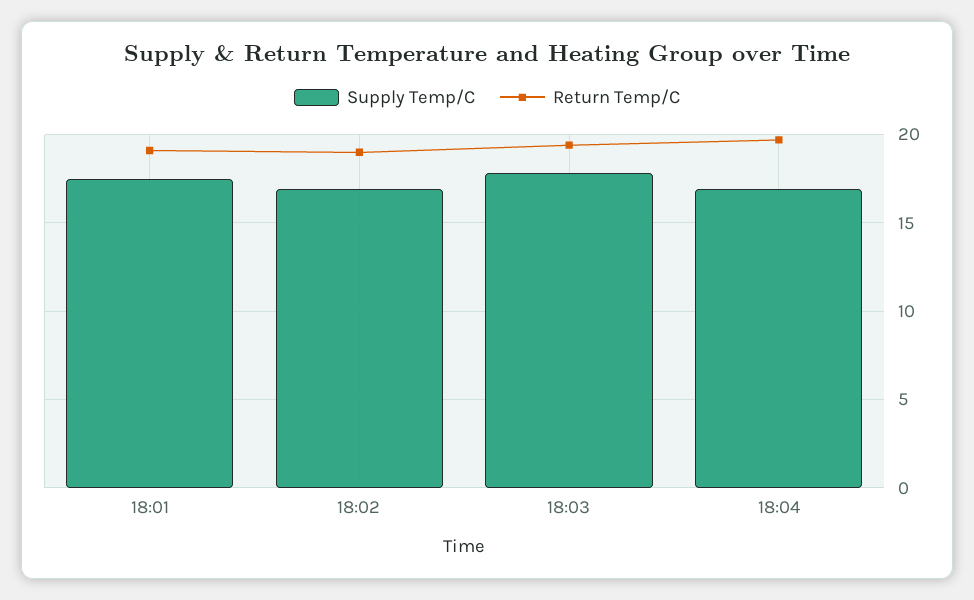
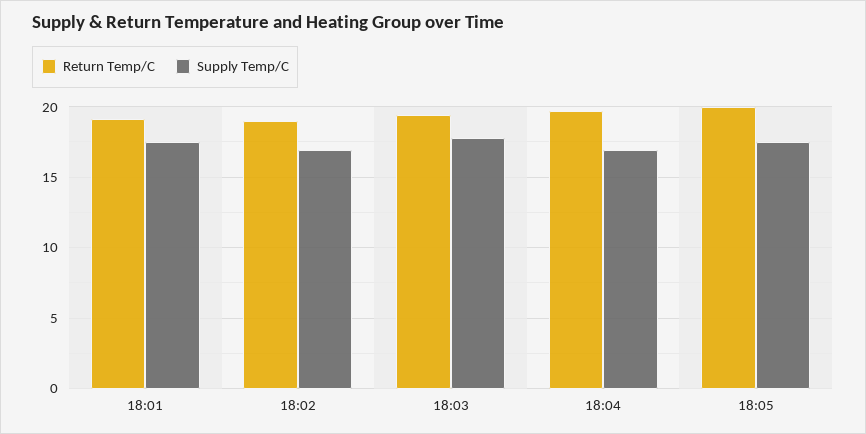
Return Temp/C, 18:05: none -> 20
Supply Temp/C, 18:05: none -> 17.5

